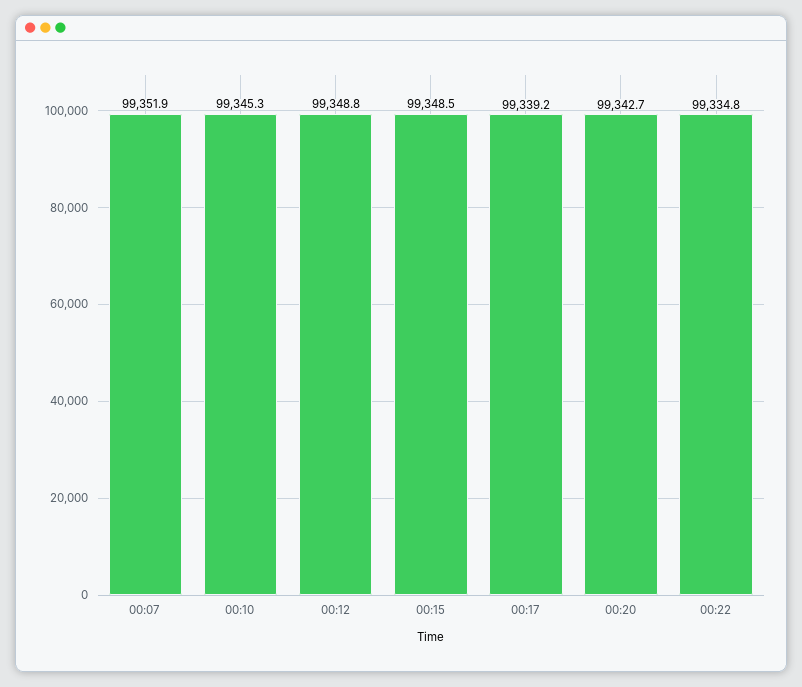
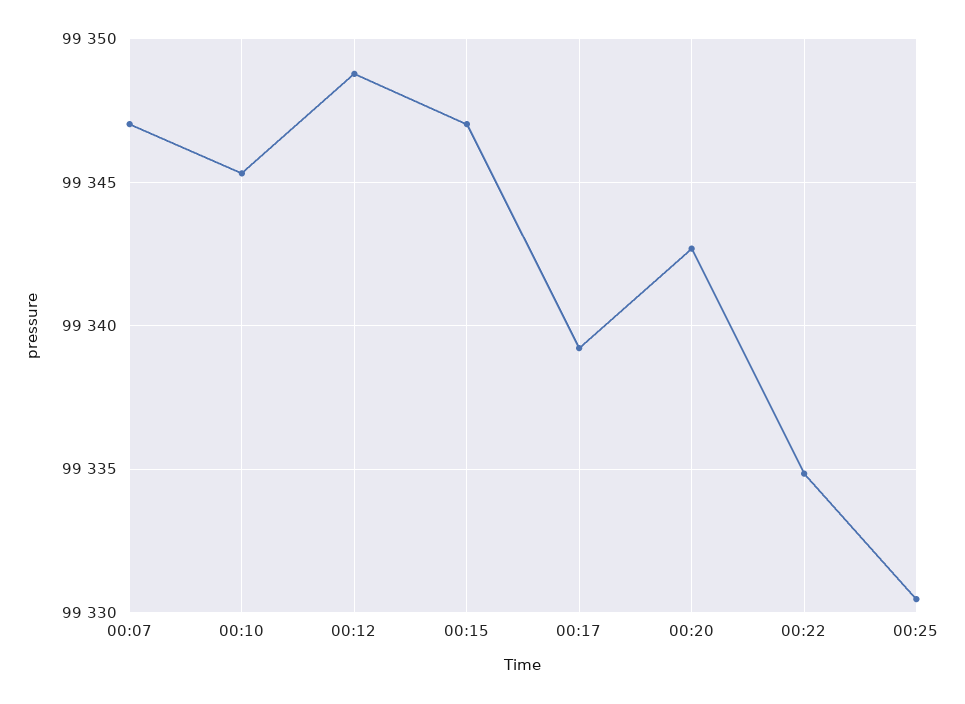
00:07: 99351.9 -> 99347
00:15: 99348.5 -> 99347
00:25: none -> 99330.5

